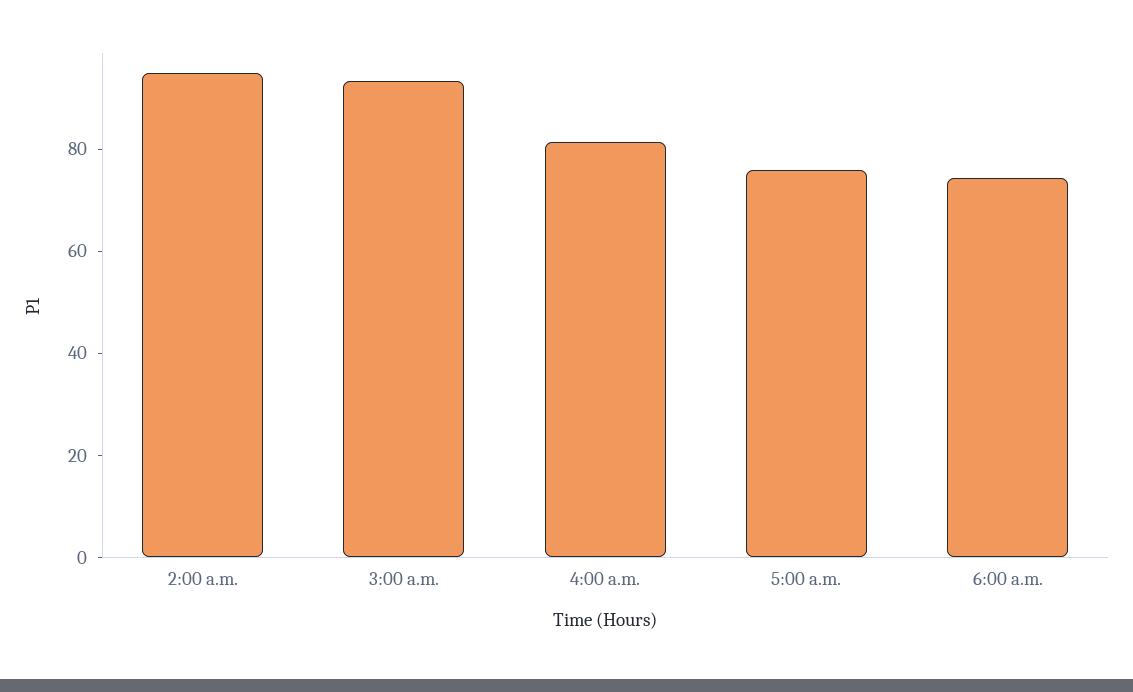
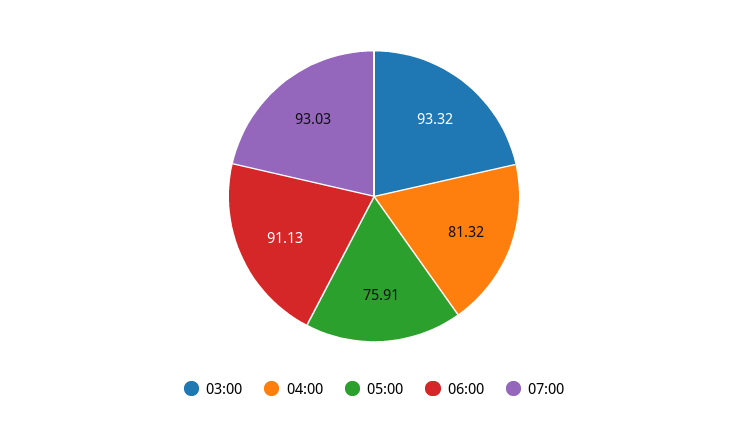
2:00 a.m.: 95 -> none
6:00 a.m.: 75 -> 91.13
07:00: none -> 93.03

